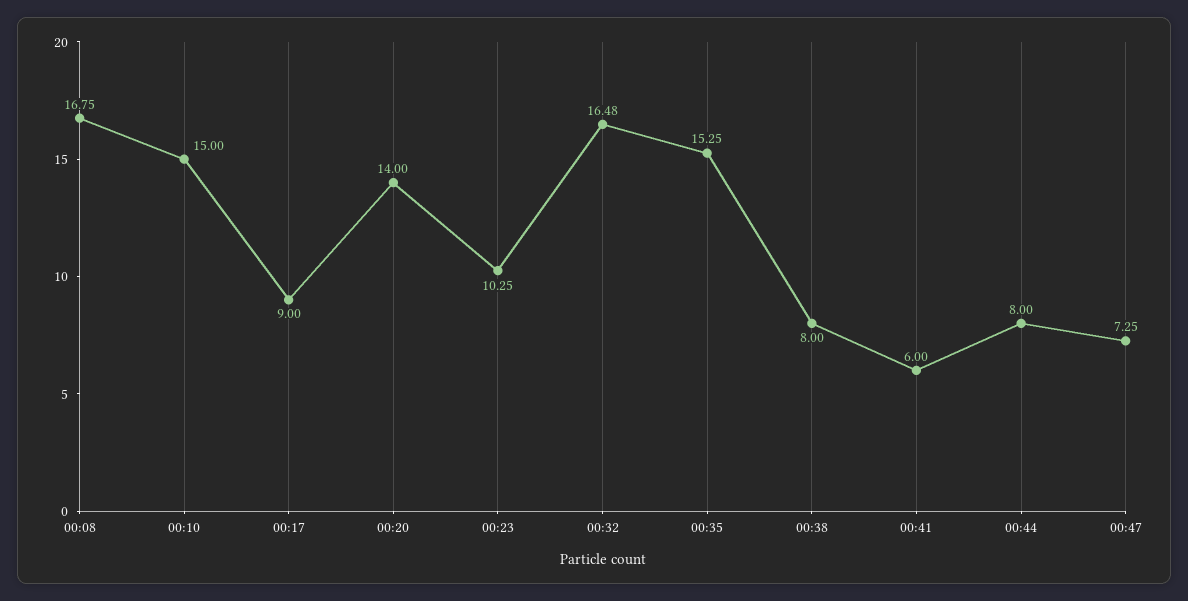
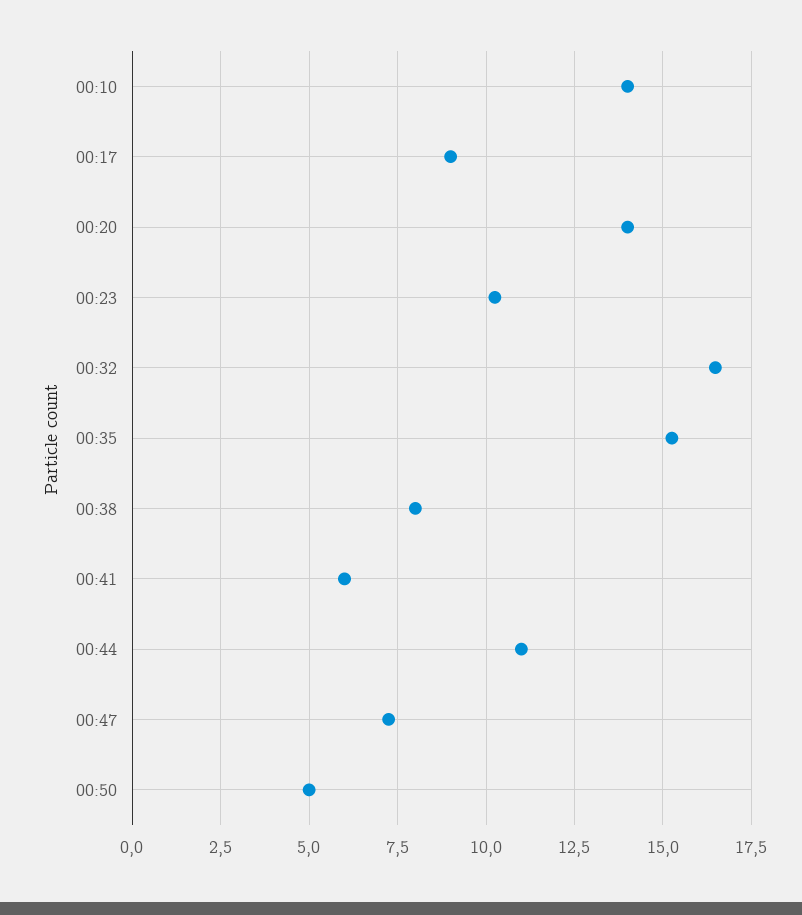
00:08: 16.75 -> none
00:10: 15 -> 14
00:44: 8 -> 11
00:50: none -> 5

